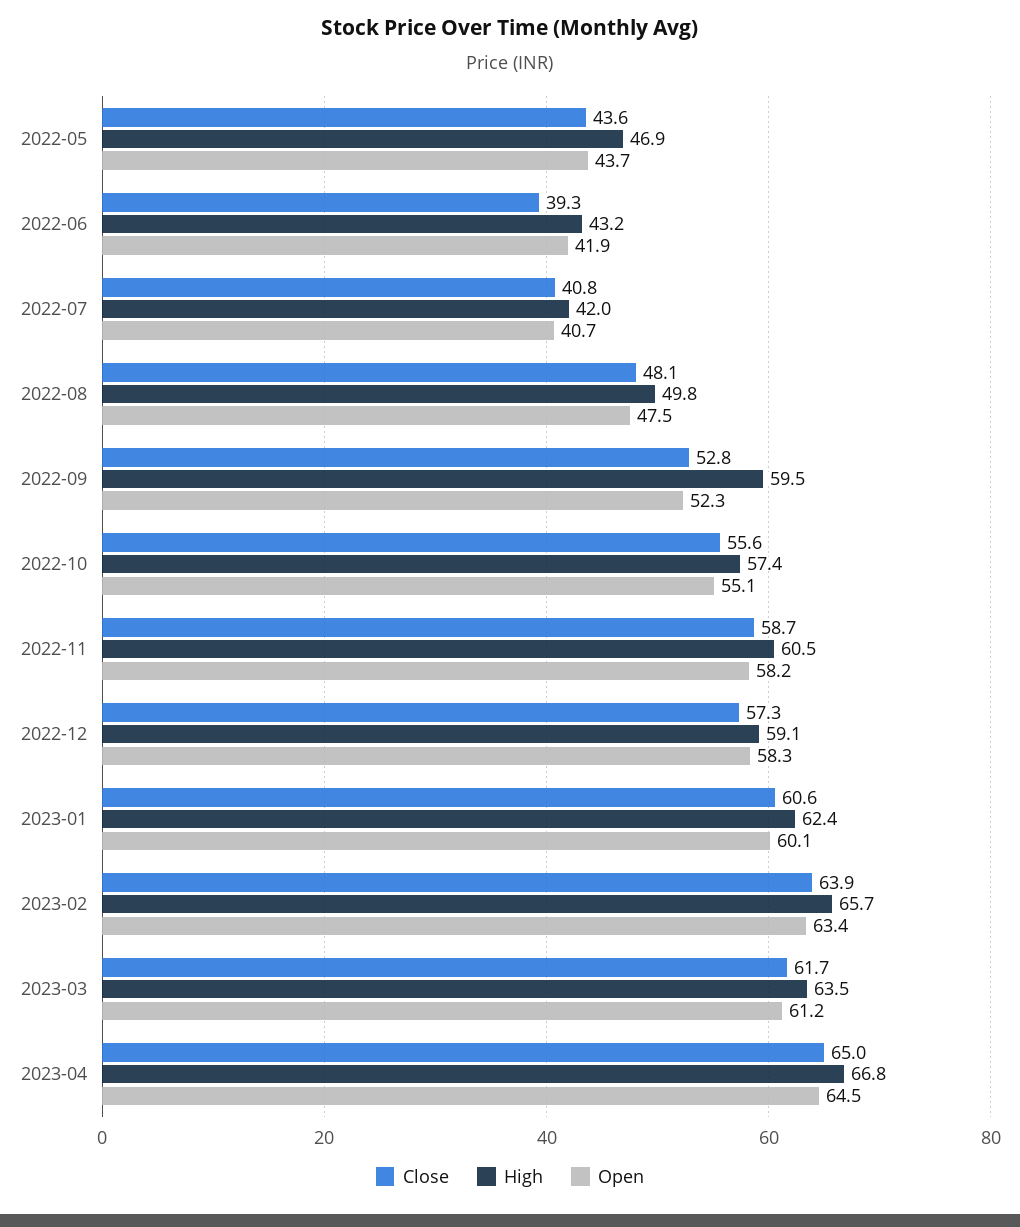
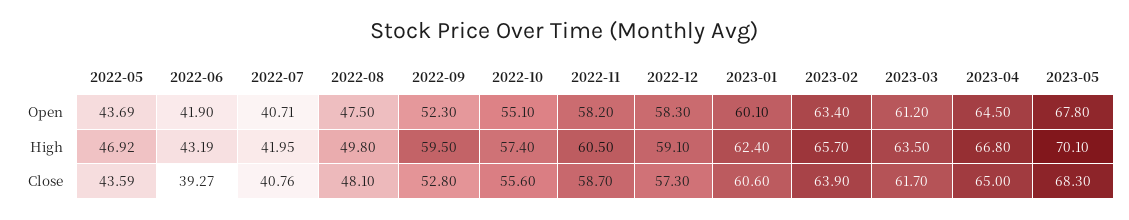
Open, 2023-05: none -> 67.8
High, 2023-05: none -> 70.1
Close, 2023-05: none -> 68.3

